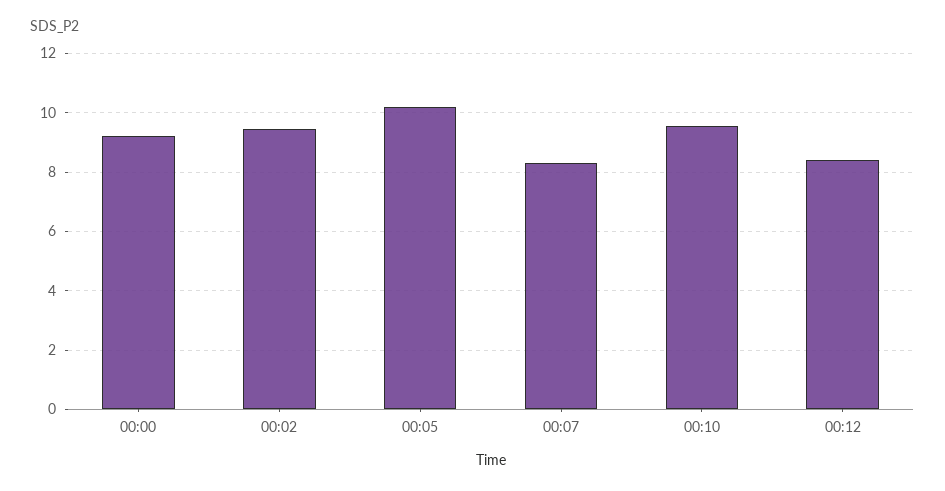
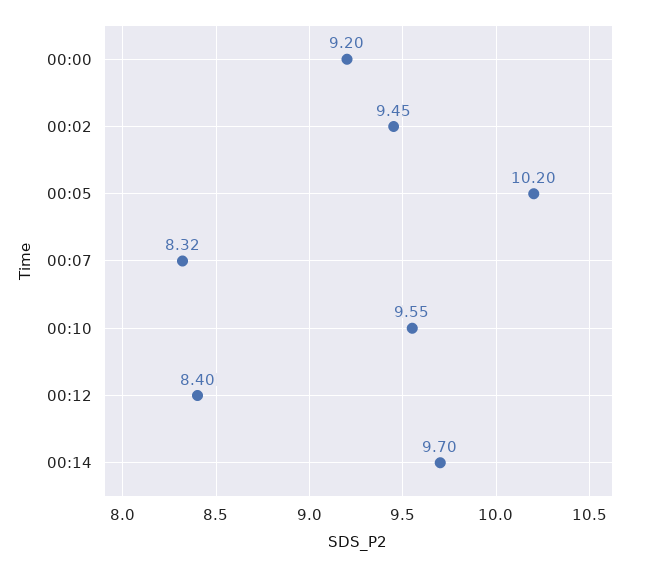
00:14: none -> 9.7

